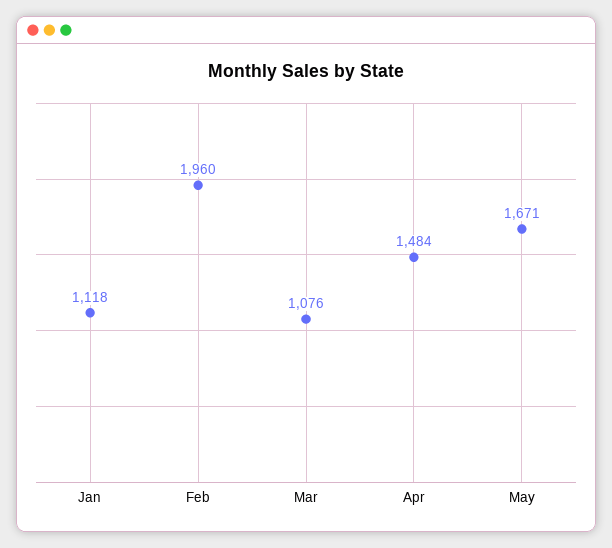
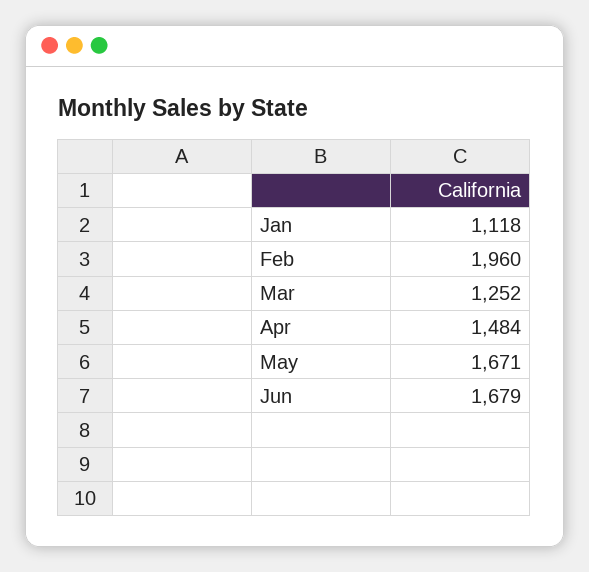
Mar: 1076 -> 1252
Jun: none -> 1679

